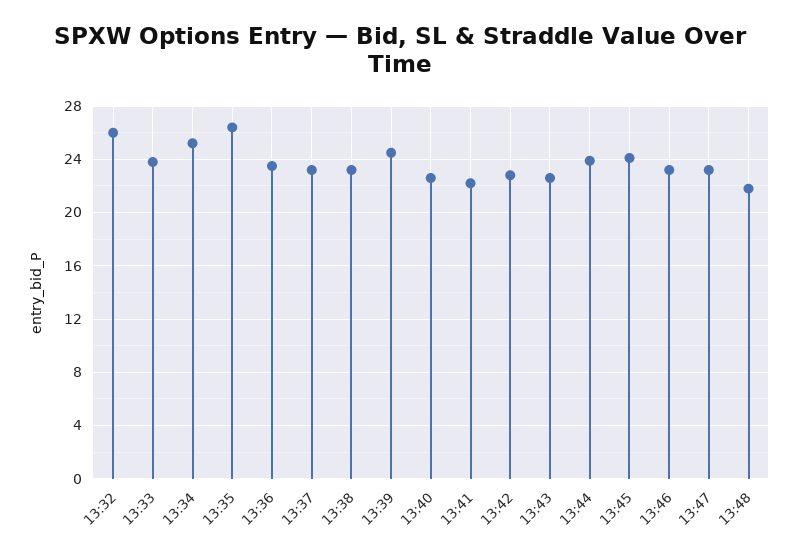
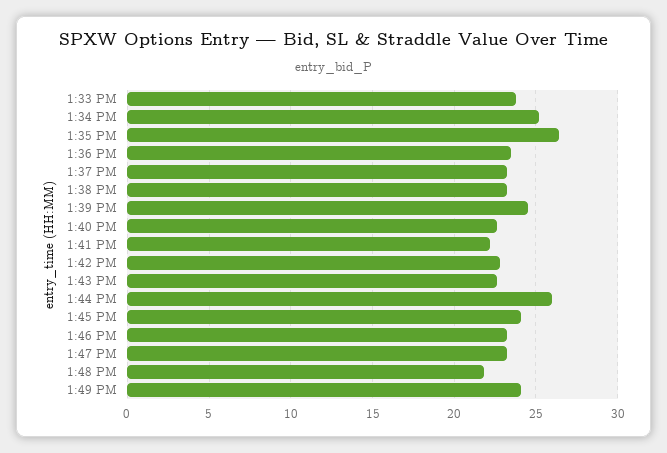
13:32: 26 -> none
13:44: 24 -> 26
1:49 PM: none -> 24

